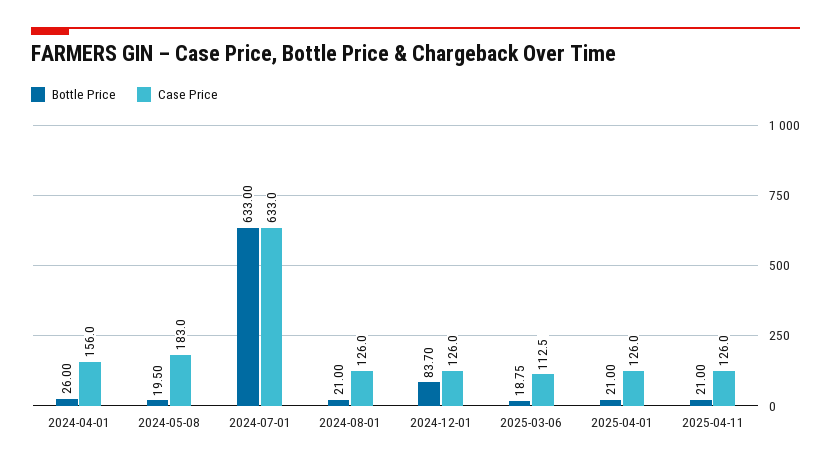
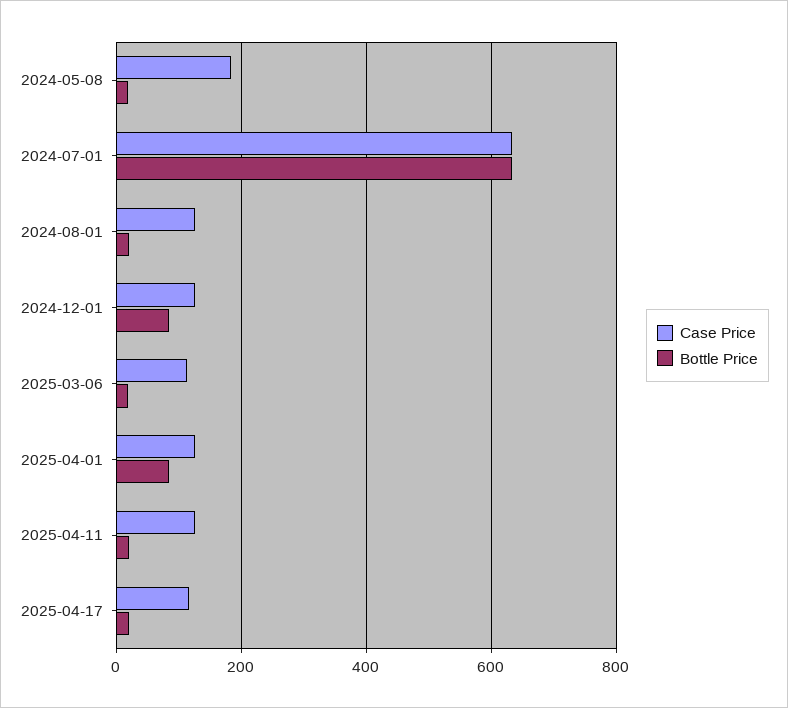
Bottle Price, 2024-04-01: 26 -> none
Case Price, 2024-04-01: 156 -> none
Bottle Price, 2025-04-01: 21 -> 80
Case Price, 2025-04-17: none -> 120
Bottle Price, 2025-04-17: none -> 20

